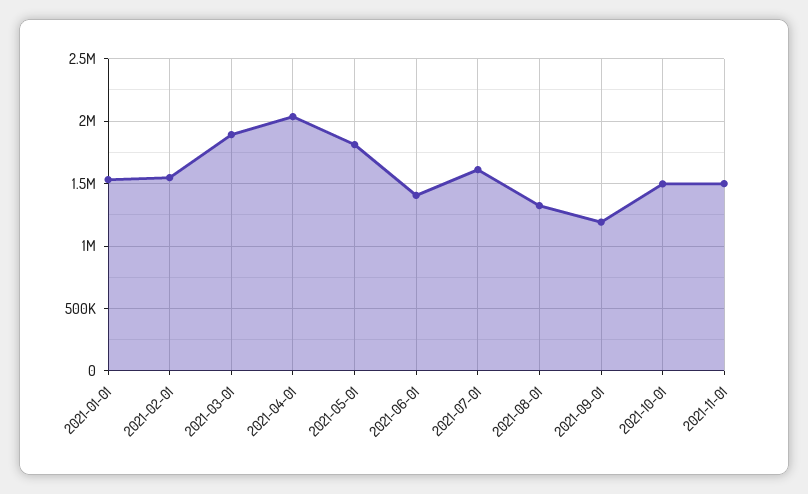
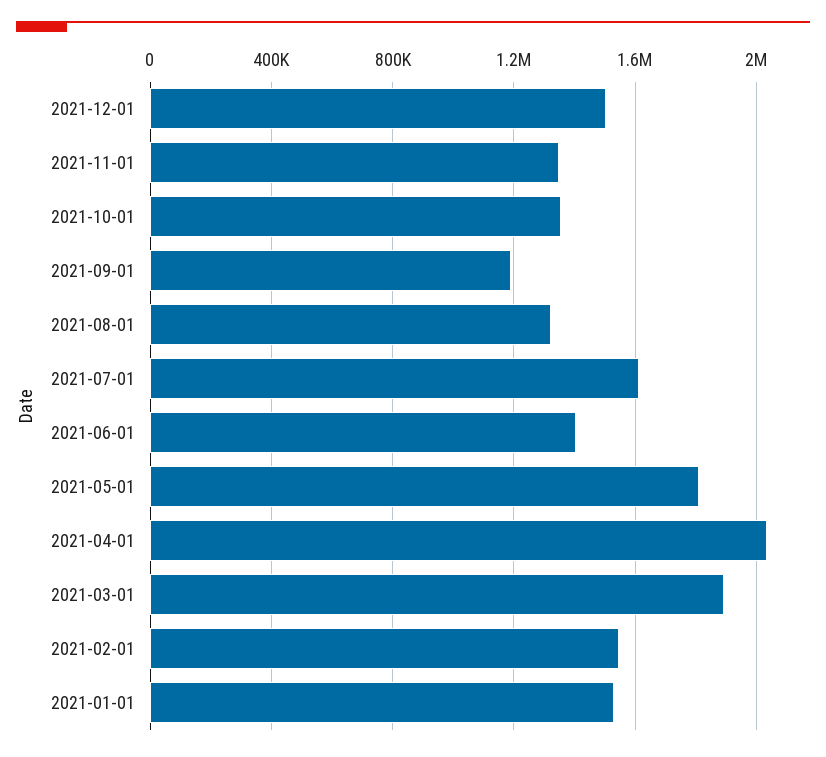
2021-10-01: 1500000 -> 1350000
2021-11-01: 1500000 -> 1350000
2021-12-01: none -> 1500000

